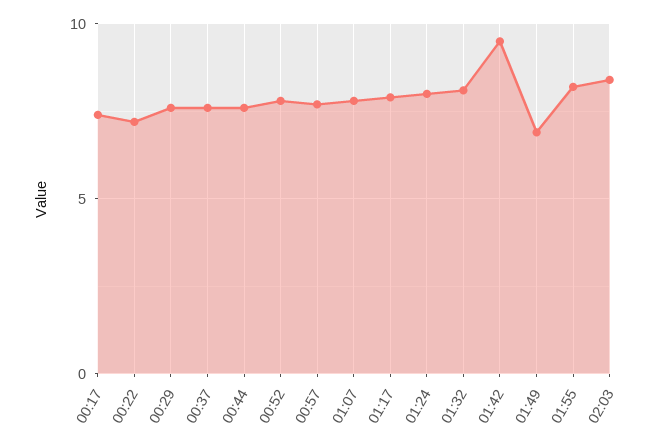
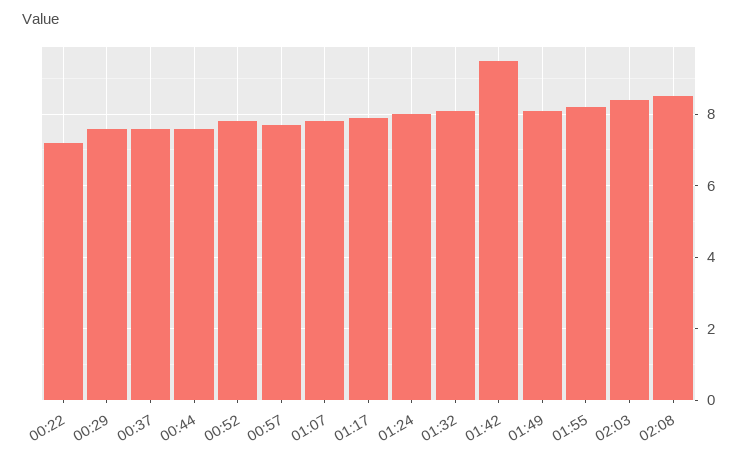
00:17: 7.5 -> none
01:49: 7 -> 8
02:08: none -> 8.5

